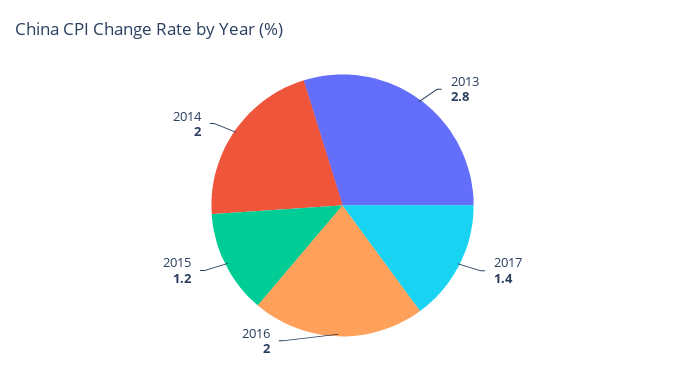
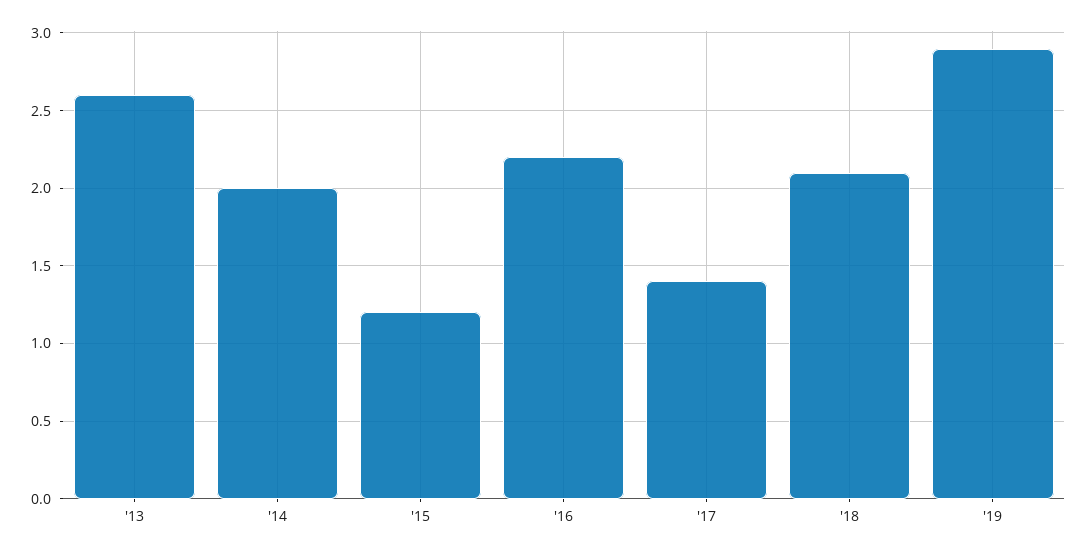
2013: 2.8 -> 2.6
2016: 2 -> 2.2
'18: none -> 2.1
'19: none -> 2.9

